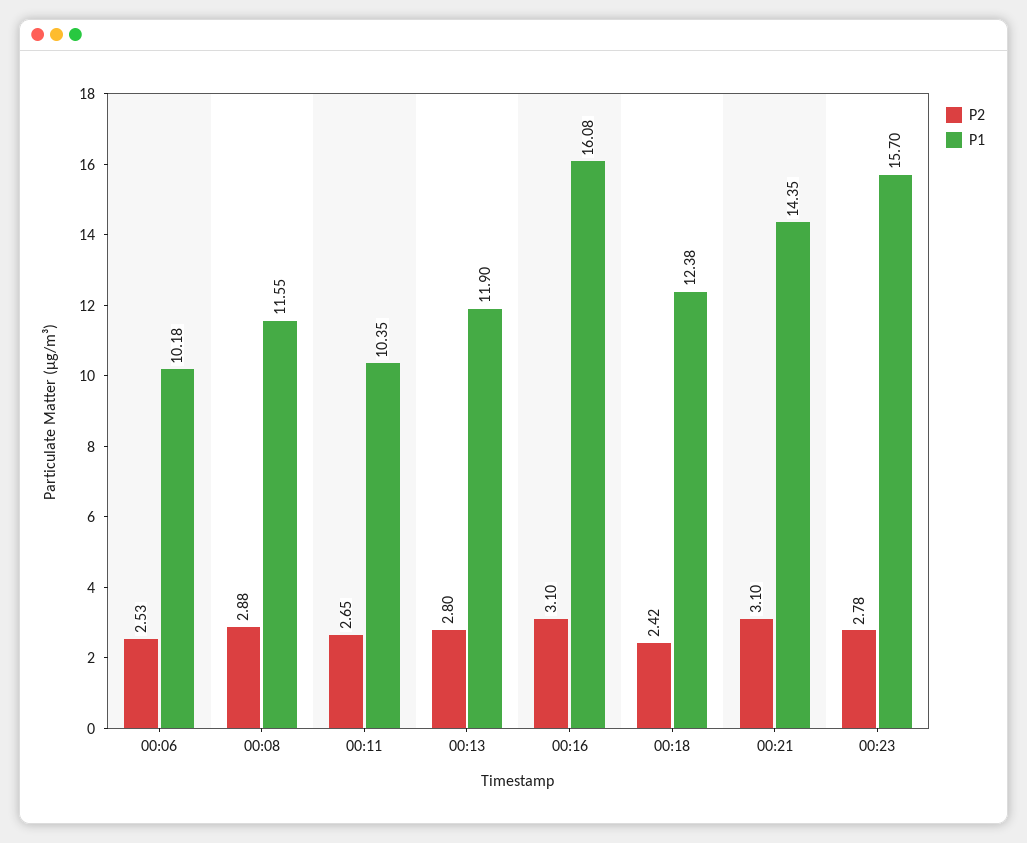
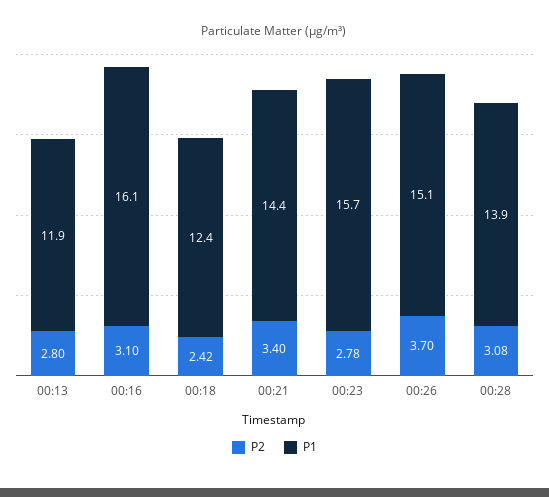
P2, 00:06: 2.53 -> none
P1, 00:06: 10.18 -> none
P2, 00:08: 2.88 -> none
P1, 00:08: 11.55 -> none
P2, 00:11: 2.65 -> none
P1, 00:11: 10.35 -> none
P2, 00:21: 3.1 -> 3.4
P2, 00:26: none -> 3.7
P1, 00:26: none -> 15.1
P2, 00:28: none -> 3.08
P1, 00:28: none -> 13.9

